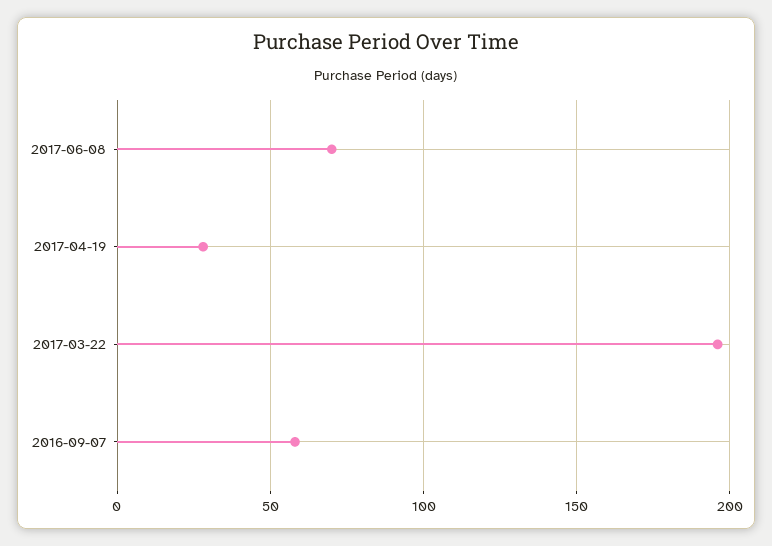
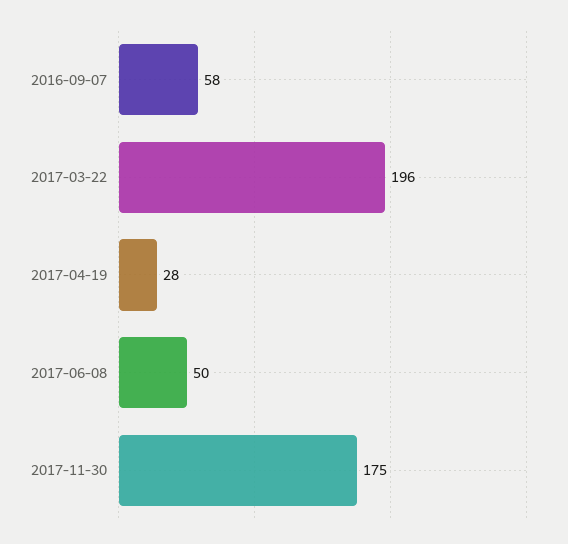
2017-06-08: 70 -> 50
2017-11-30: none -> 175

